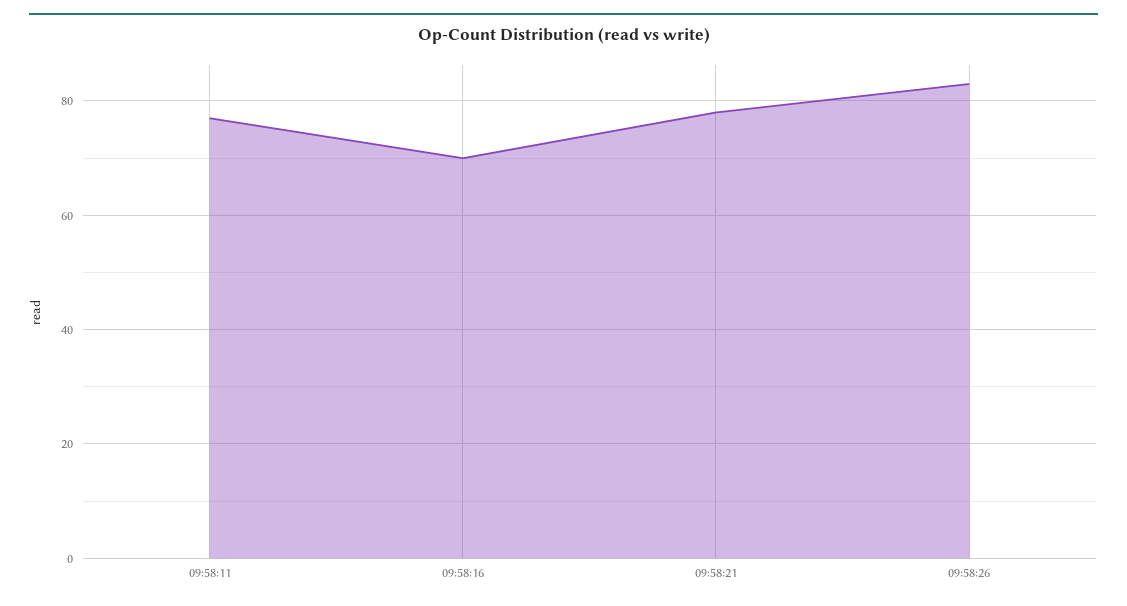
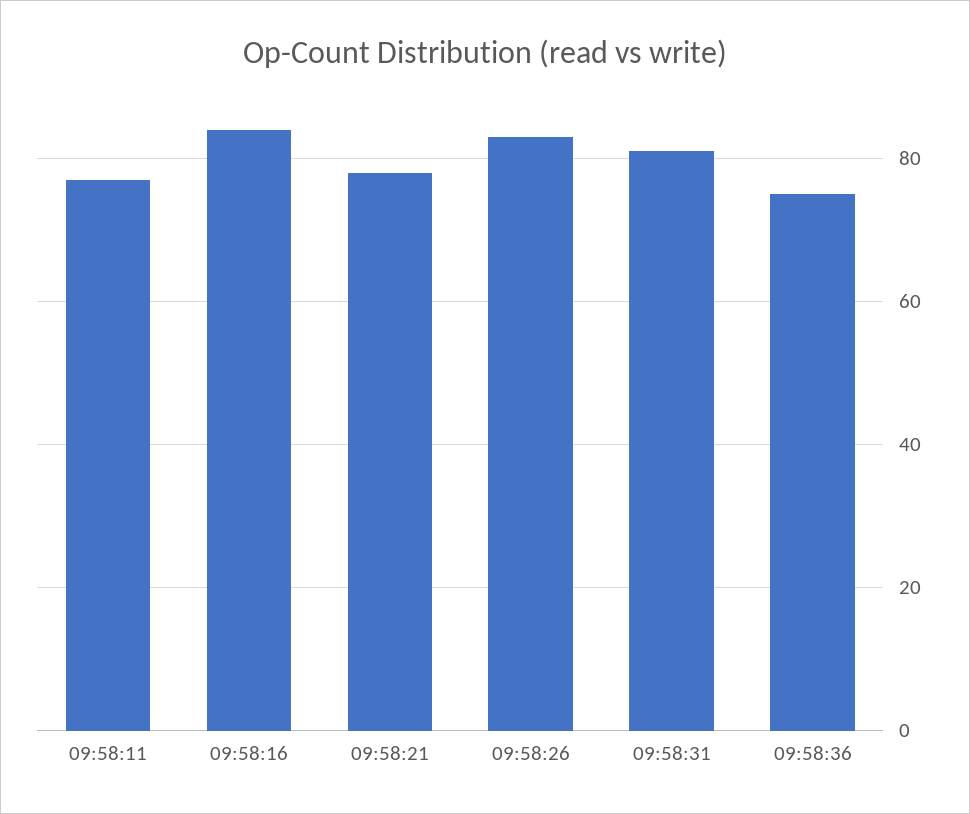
09:58:16: 70 -> 85
09:58:31: none -> 80
09:58:36: none -> 75

